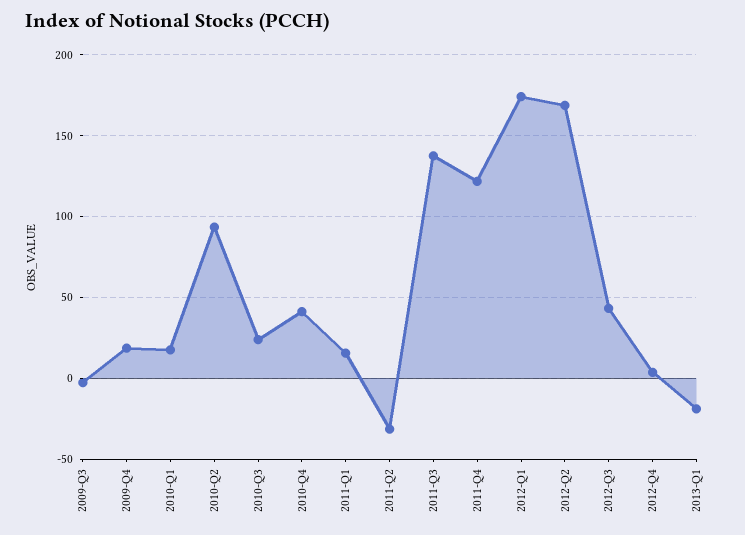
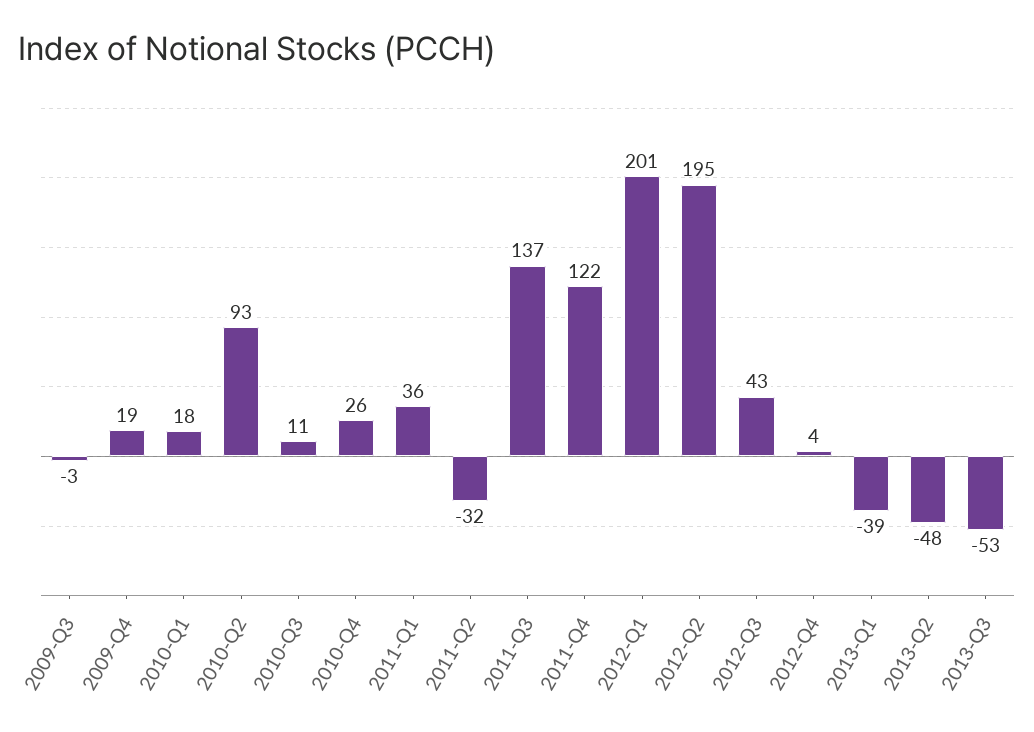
2010-Q3: 25 -> 11
2010-Q4: 40 -> 26
2011-Q1: 15 -> 36
2012-Q1: 175 -> 201
2012-Q2: 170 -> 195
2013-Q1: -20 -> -39
2013-Q2: none -> -48
2013-Q3: none -> -53

